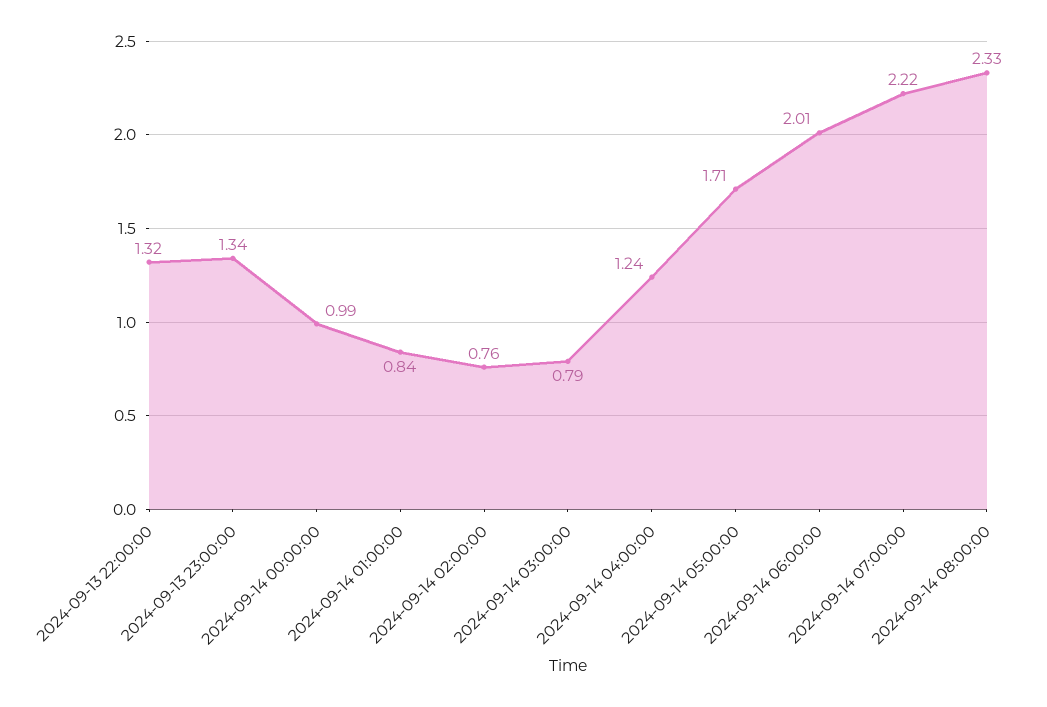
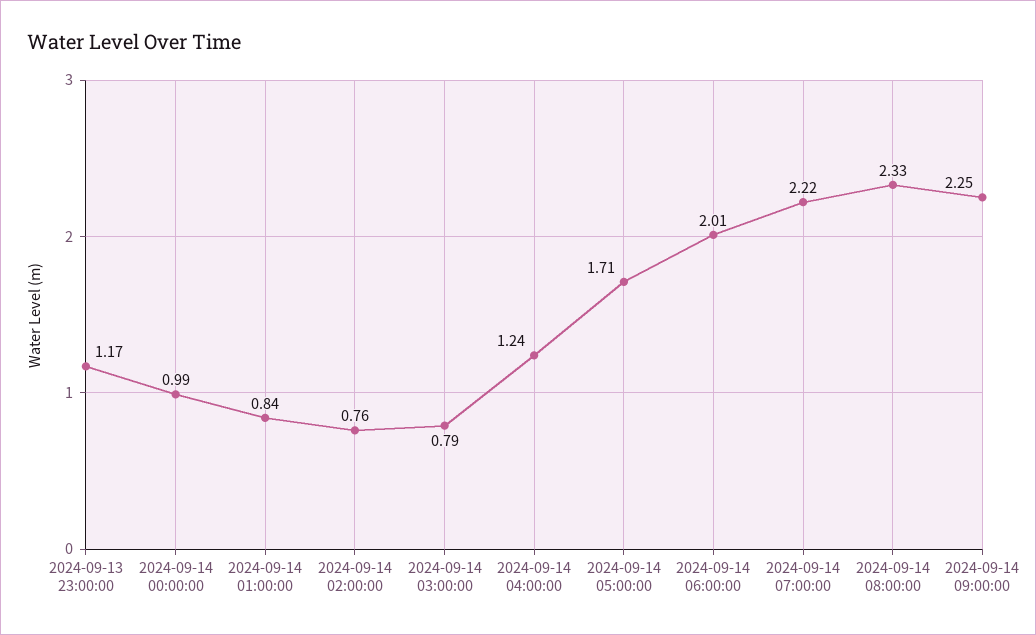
2024-09-13 22:00:00: 1.32 -> none
2024-09-13 23:00:00: 1.34 -> 1.17
2024-09-14 09:00:00: none -> 2.25

